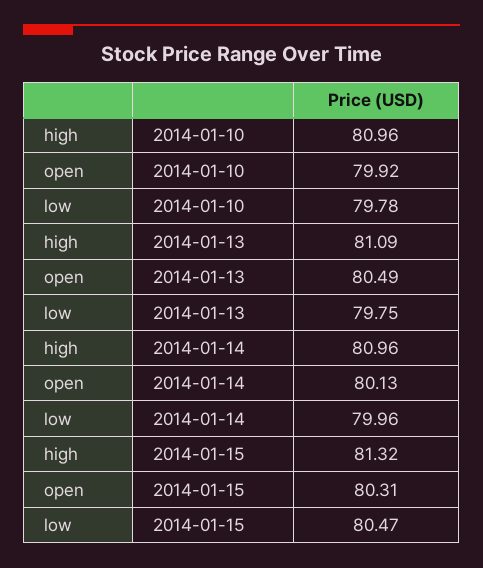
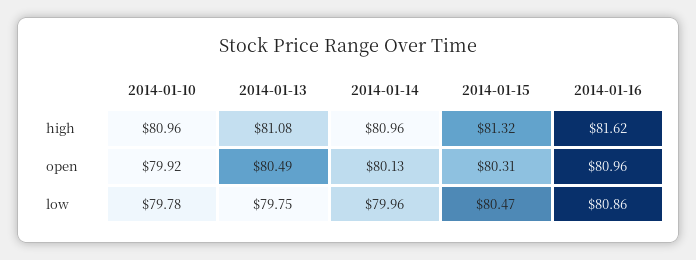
high, 2014-01-13: 81.09 -> 81.08
high, 2014-01-16: none -> 81.62
open, 2014-01-16: none -> 80.96
low, 2014-01-16: none -> 80.86

